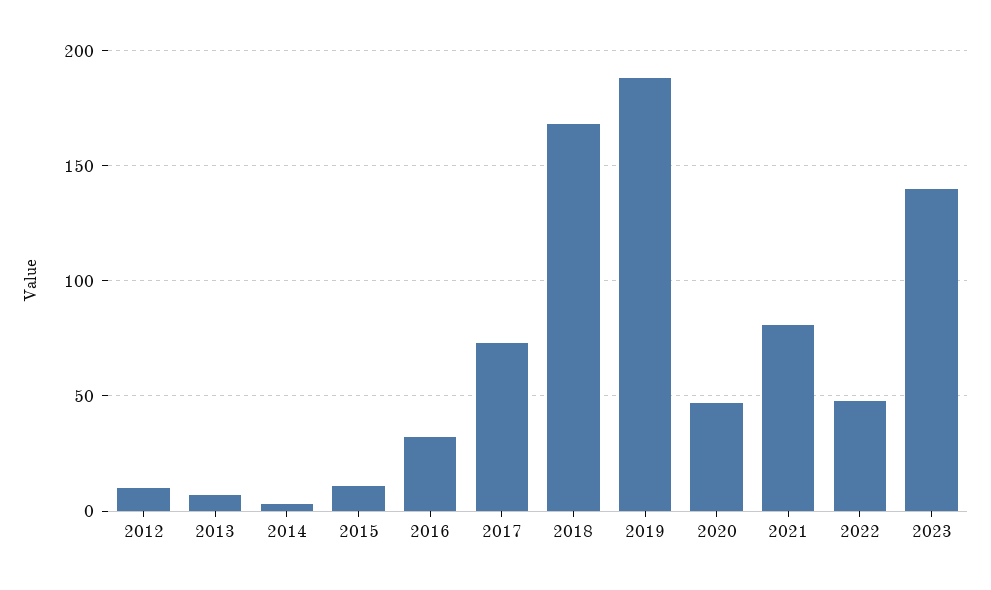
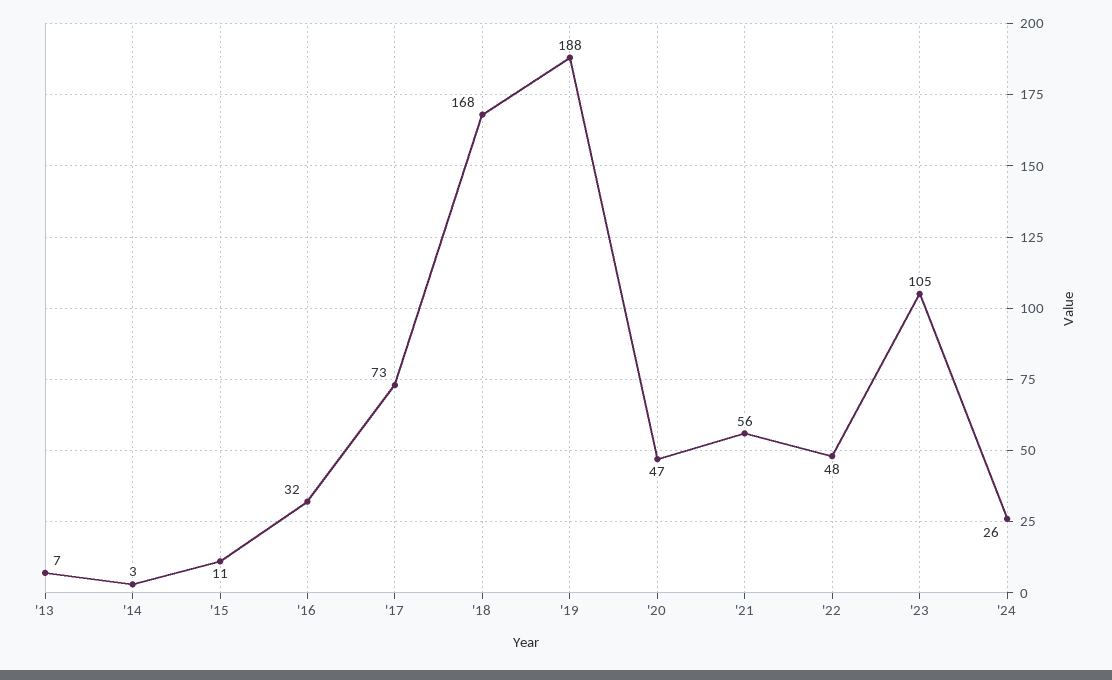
2012: 10 -> none
2021: 80 -> 56
2023: 140 -> 105
'24: none -> 26

